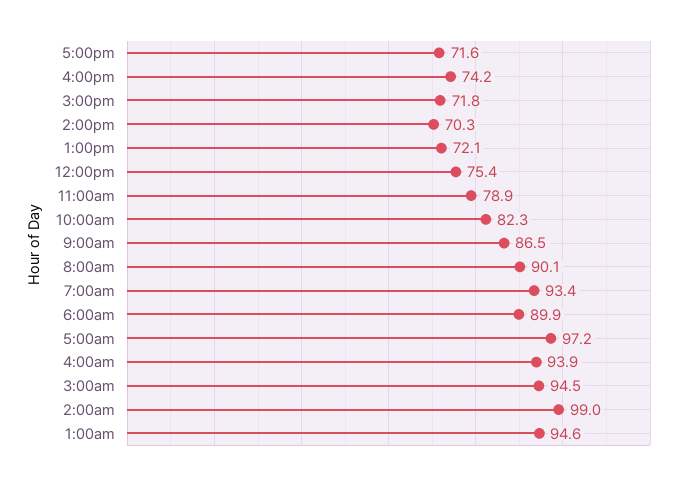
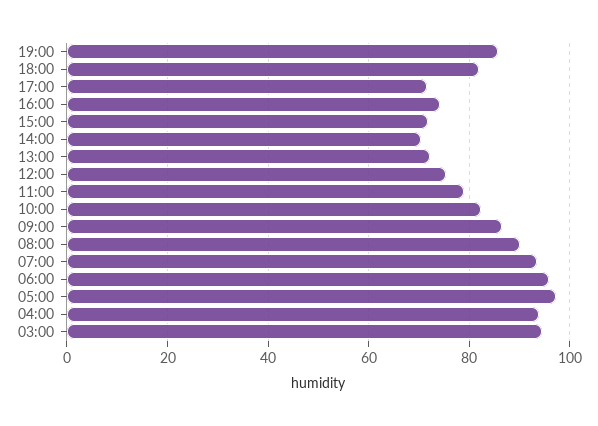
6:00am: 89.9 -> 96
2:00am: 99 -> none
1:00am: 94.6 -> none
19:00: none -> 86
18:00: none -> 82

